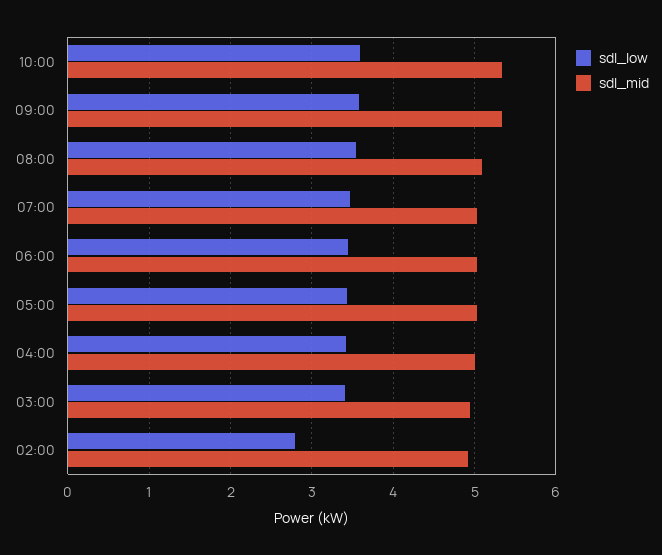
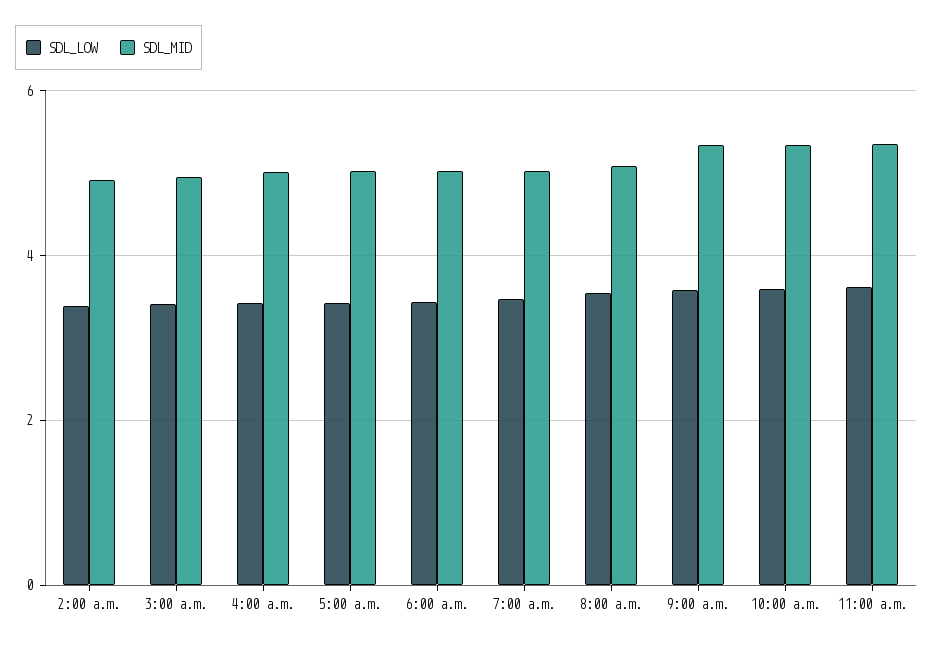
sdl_low, 02:00: 2.8 -> 3.4
sdl_low, 11:00 a.m.: none -> 3.6
sdl_mid, 11:00 a.m.: none -> 5.4

